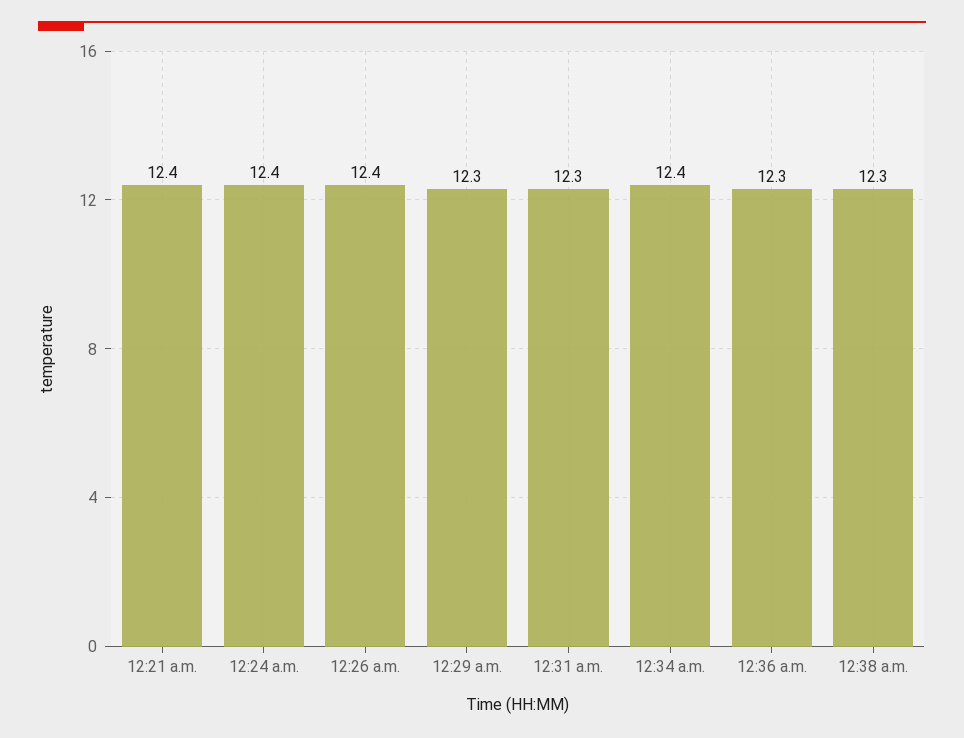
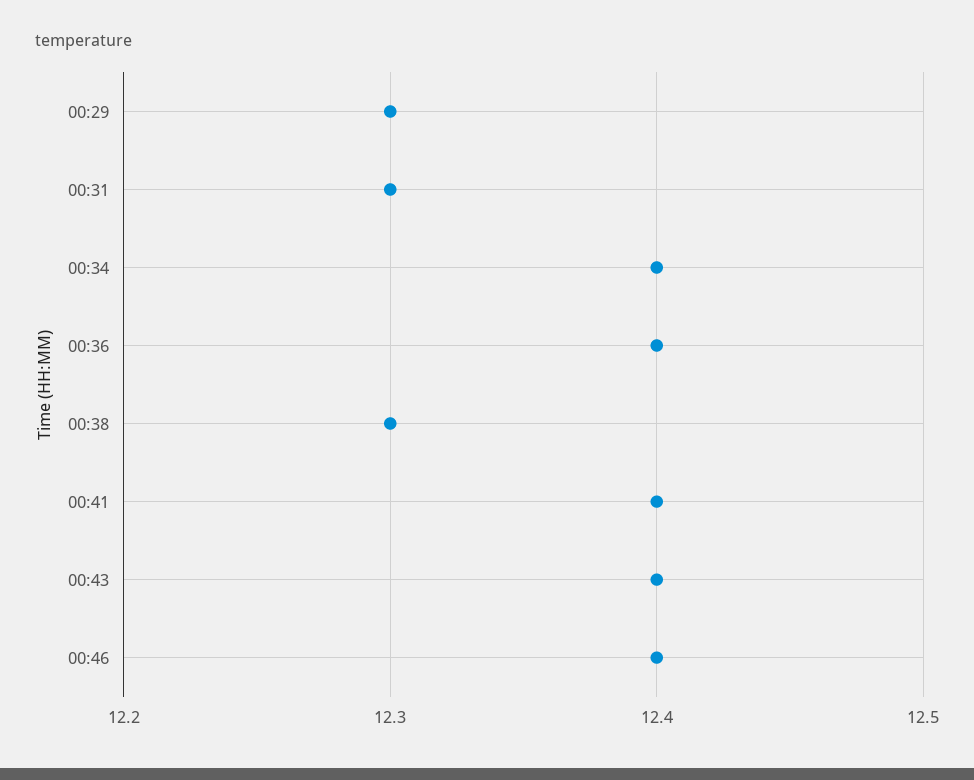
12:21 a.m.: 12.4 -> none
12:24 a.m.: 12.4 -> none
12:26 a.m.: 12.4 -> none
12:36 a.m.: 12.3 -> 12.4
00:41: none -> 12.4
00:43: none -> 12.4
00:46: none -> 12.4

